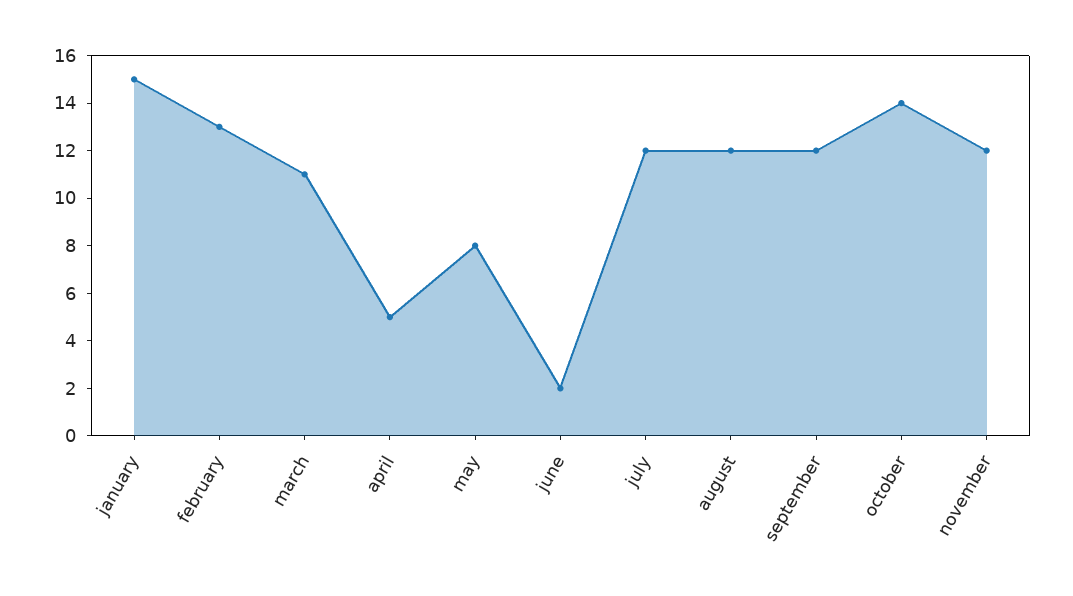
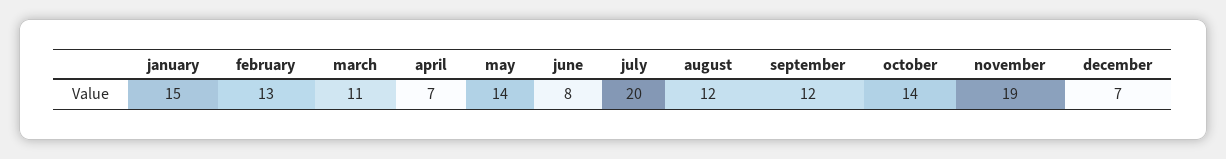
april: 5 -> 7
may: 8 -> 14
june: 2 -> 8
july: 12 -> 20
november: 12 -> 19
december: none -> 7

